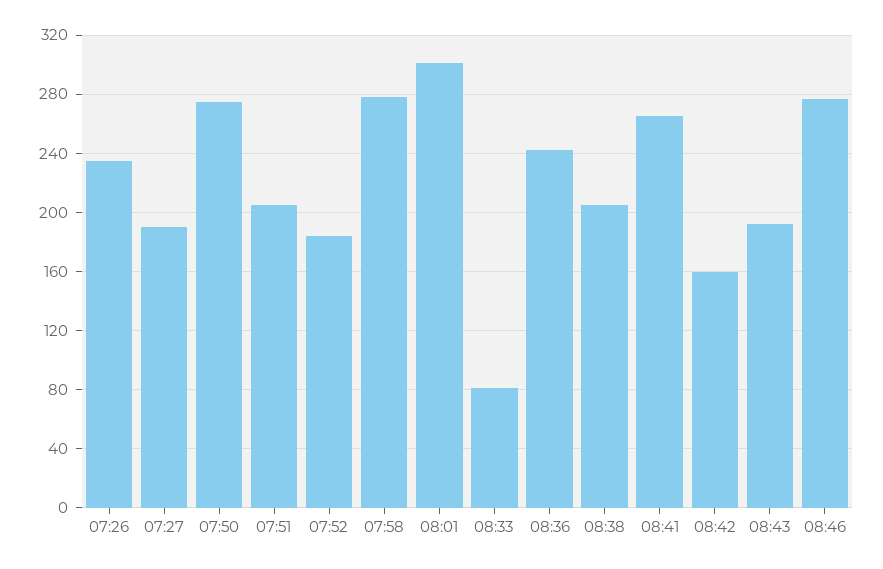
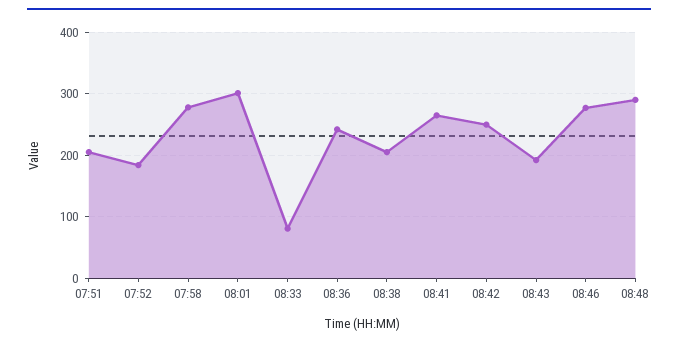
07:26: 235 -> none
07:27: 190 -> none
07:50: 275 -> none
08:42: 160 -> 250
08:48: none -> 290

